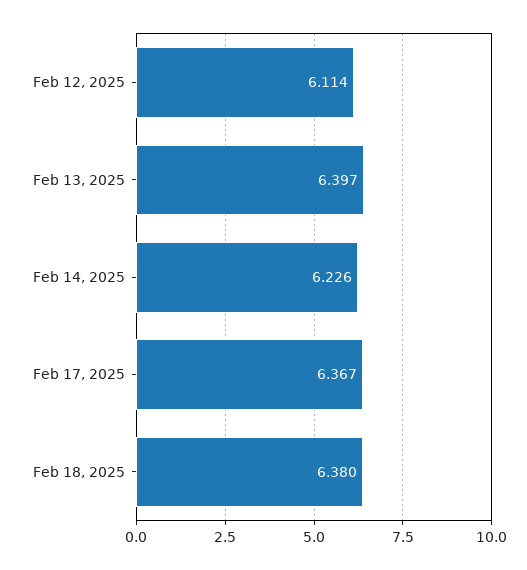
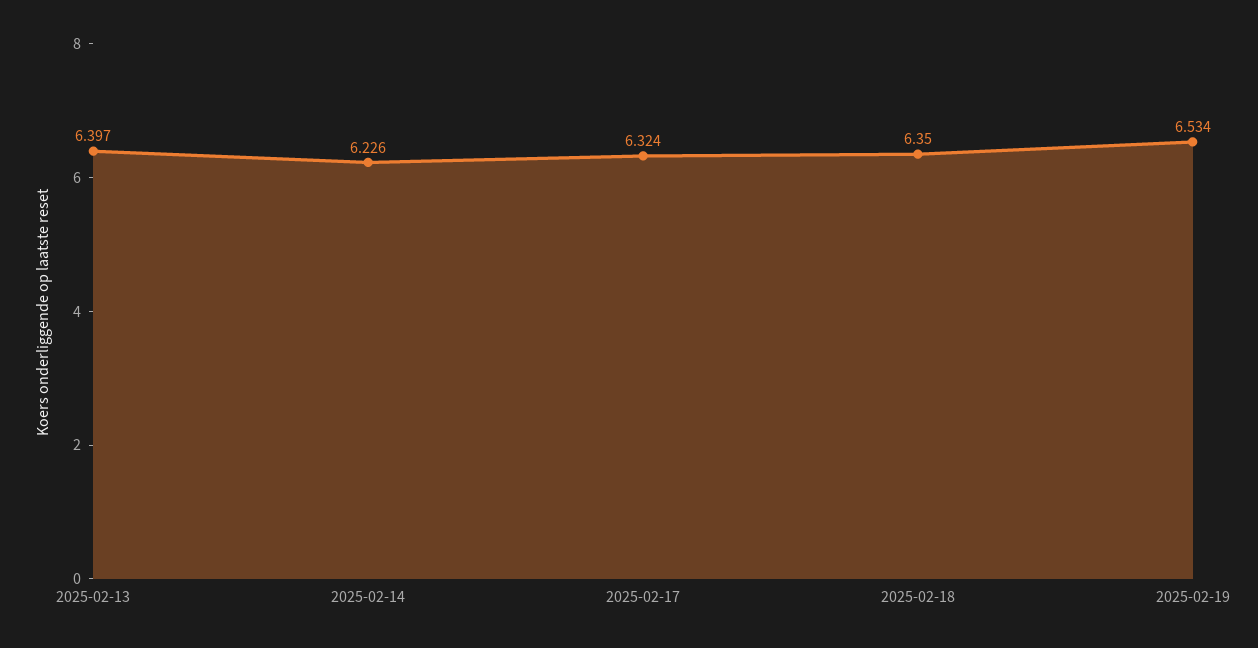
Feb 12, 2025: 6.114 -> none
Feb 17, 2025: 6.367 -> 6.324
Feb 18, 2025: 6.38 -> 6.35
2025-02-19: none -> 6.534

